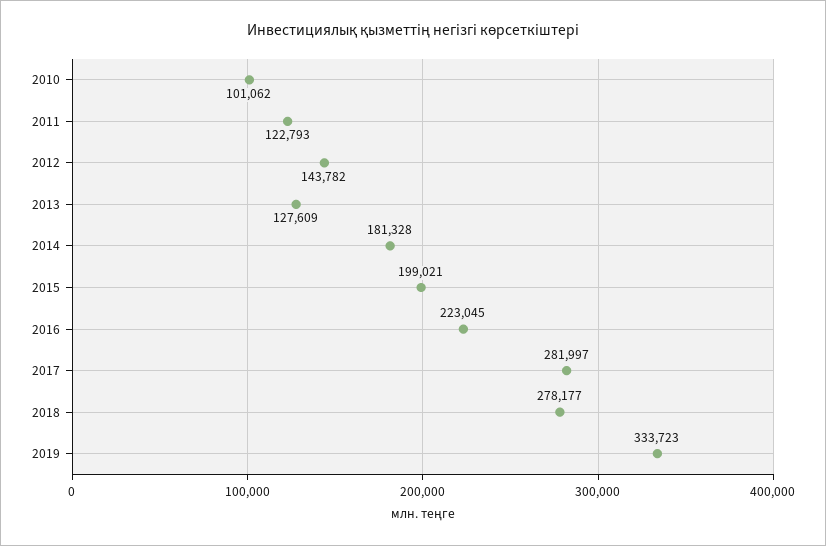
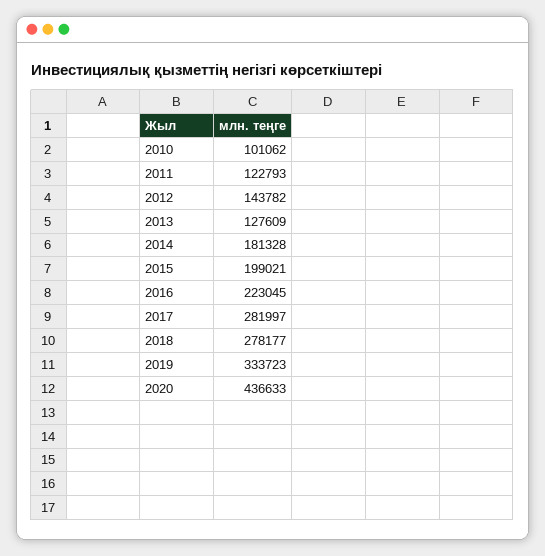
2020: none -> 436633

